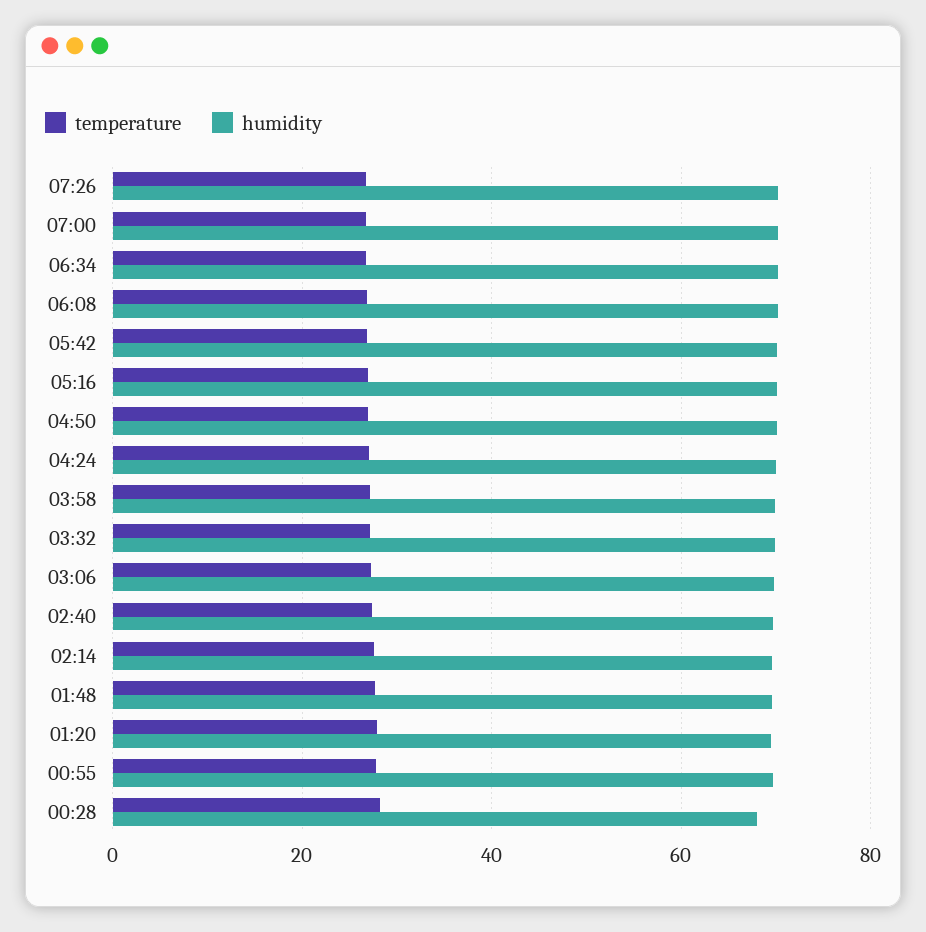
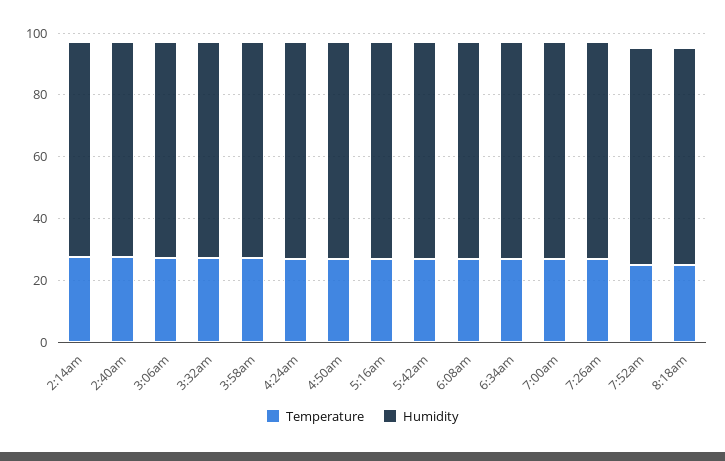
temperature, 01:48: 28 -> none
humidity, 01:48: 70 -> none
temperature, 01:20: 28 -> none
humidity, 01:20: 70 -> none
temperature, 00:55: 28 -> none
humidity, 00:55: 70 -> none
temperature, 00:28: 28 -> none
humidity, 00:28: 68 -> none
temperature, 7:52am: none -> 25
humidity, 7:52am: none -> 70
temperature, 8:18am: none -> 25
humidity, 8:18am: none -> 70

